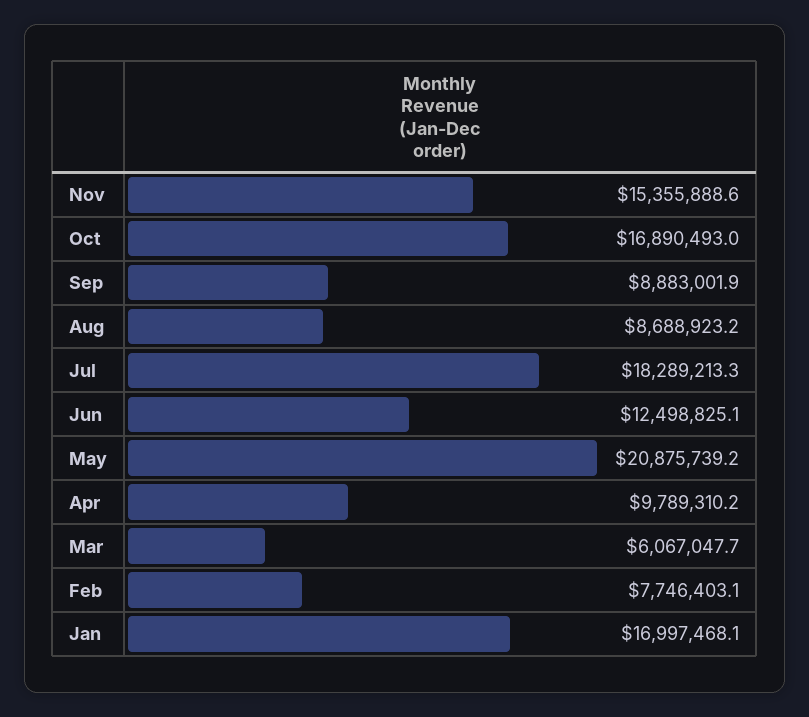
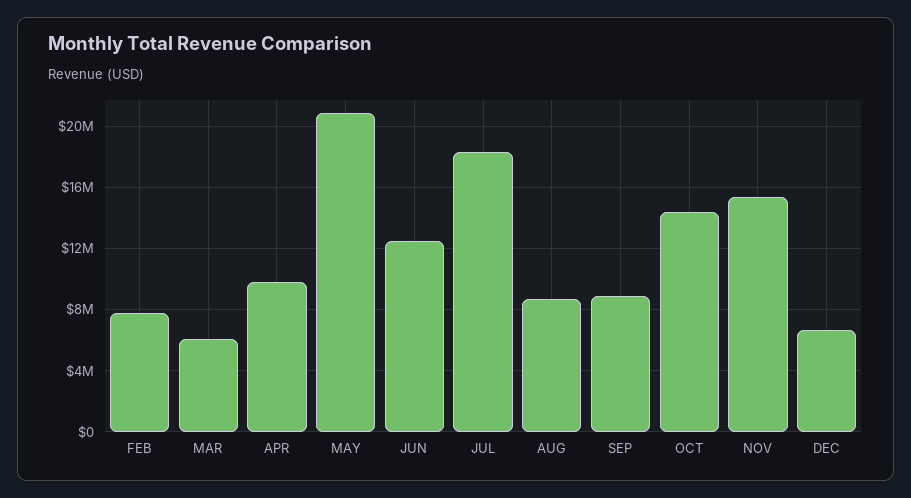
Oct: 16890493 -> 14500000
Jan: 16997468.1 -> none
DEC: none -> 6500000

